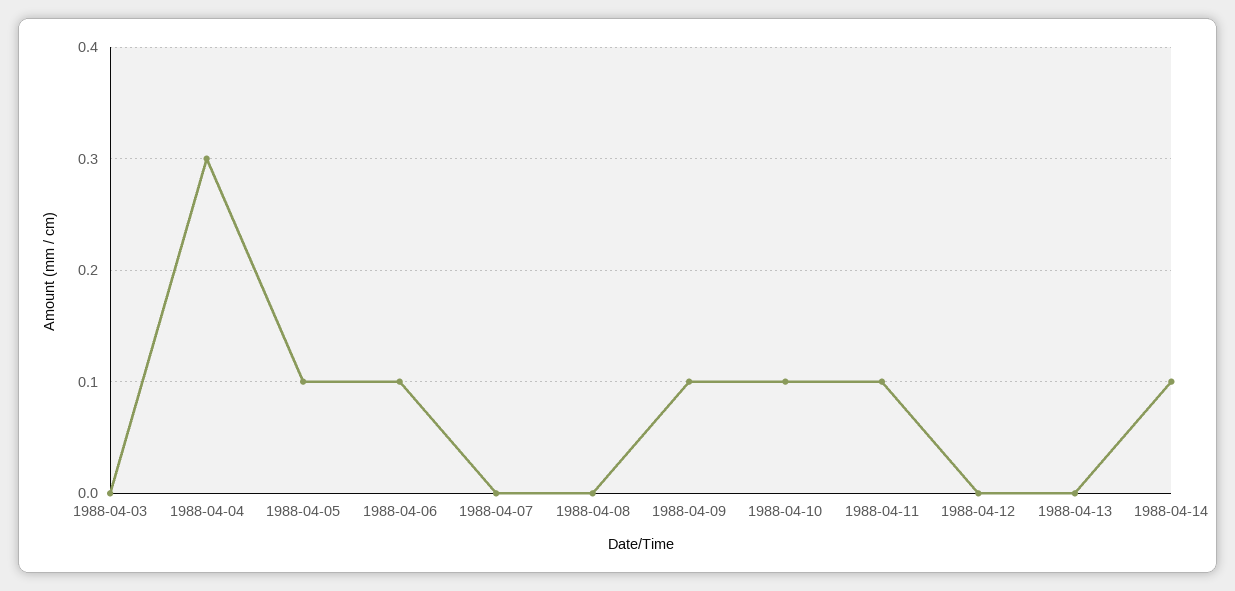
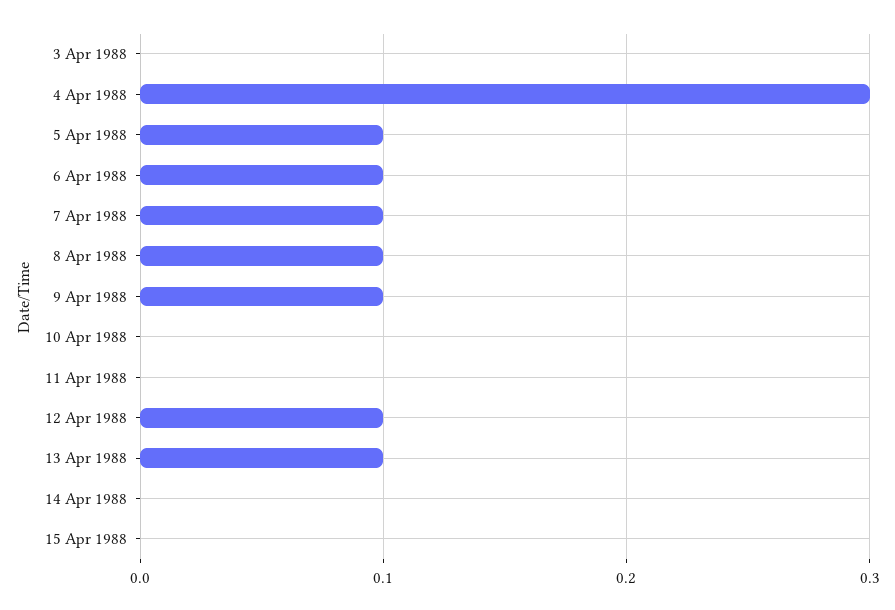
1988-04-07: 0 -> 0.1
1988-04-08: 0 -> 0.1
1988-04-10: 0.1 -> 0
1988-04-11: 0.1 -> 0
1988-04-12: 0 -> 0.1
1988-04-13: 0 -> 0.1
1988-04-14: 0.1 -> 0
15 Apr 1988: none -> 0

